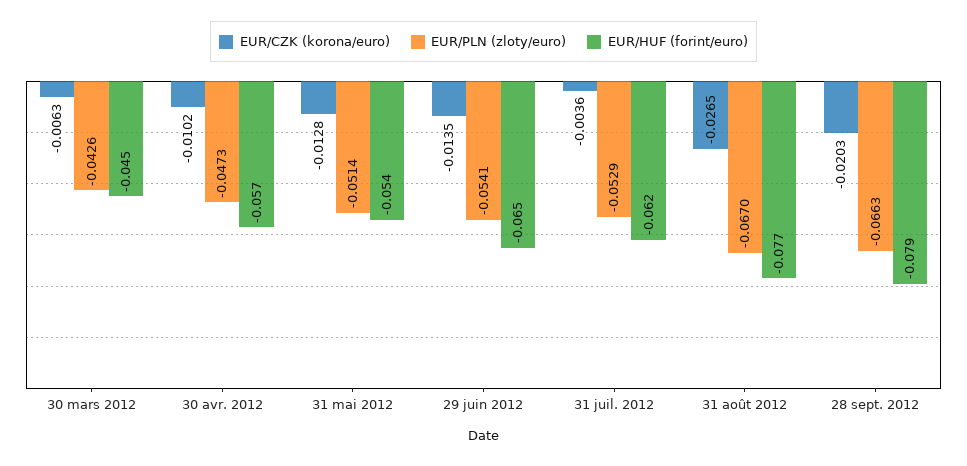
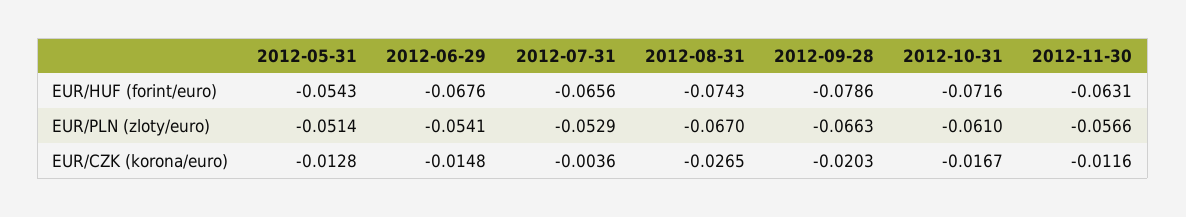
EUR/CZK (korona/euro), 30 mars 2012: -0.0063 -> none
EUR/PLN (zloty/euro), 30 mars 2012: -0.0426 -> none
EUR/HUF (forint/euro), 30 mars 2012: -0.045 -> none
EUR/CZK (korona/euro), 30 avr. 2012: -0.0102 -> none
EUR/PLN (zloty/euro), 30 avr. 2012: -0.0473 -> none
EUR/HUF (forint/euro), 30 avr. 2012: -0.057 -> none
EUR/CZK (korona/euro), 29 juin 2012: -0.0135 -> -0.0148
EUR/HUF (forint/euro), 29 juin 2012: -0.065 -> -0.0676
EUR/HUF (forint/euro), 31 juil. 2012: -0.062 -> -0.0656
EUR/HUF (forint/euro), 31 août 2012: -0.077 -> -0.0743
EUR/HUF (forint/euro), 2012-10-31: none -> -0.0716
EUR/HUF (forint/euro), 2012-11-30: none -> -0.0631
EUR/PLN (zloty/euro), 2012-10-31: none -> -0.061
EUR/PLN (zloty/euro), 2012-11-30: none -> -0.0566
EUR/CZK (korona/euro), 2012-10-31: none -> -0.0167
EUR/CZK (korona/euro), 2012-11-30: none -> -0.0116

